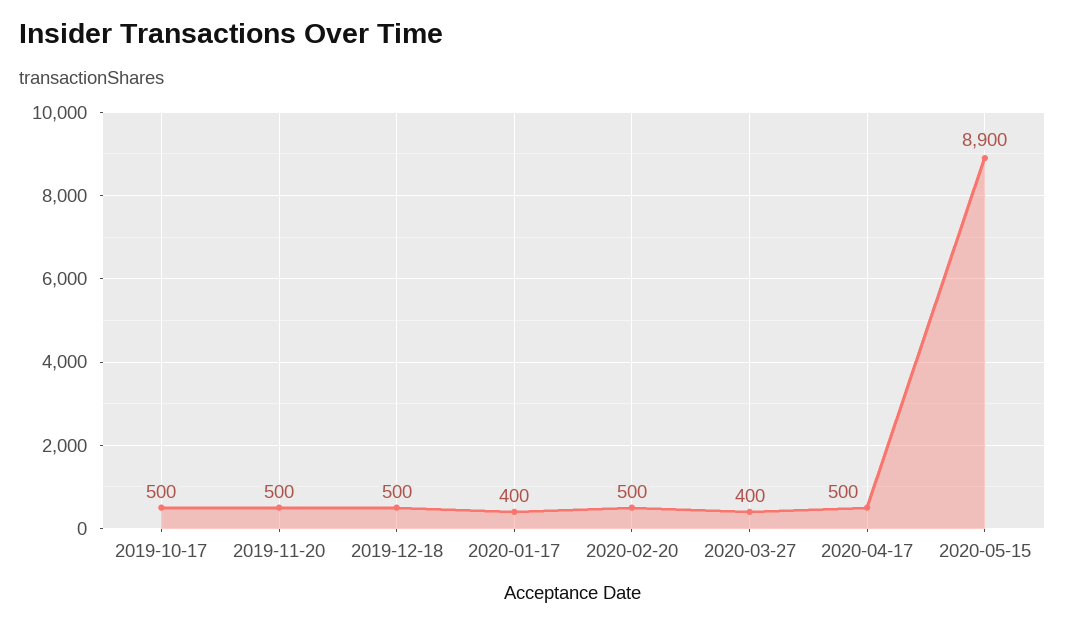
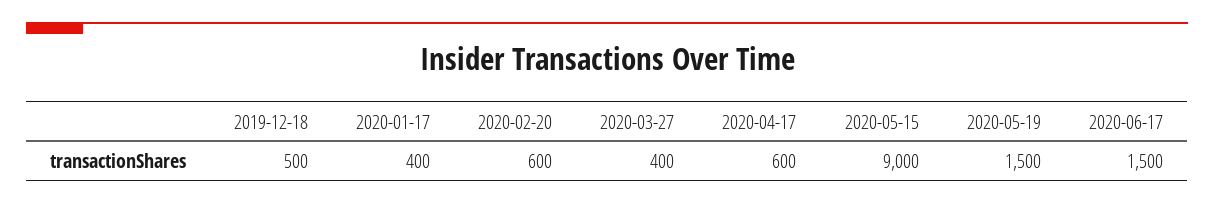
2019-10-17: 500 -> none
2019-11-20: 500 -> none
2020-02-20: 500 -> 600
2020-04-17: 500 -> 600
2020-05-15: 8900 -> 9000
2020-05-19: none -> 1500
2020-06-17: none -> 1500

